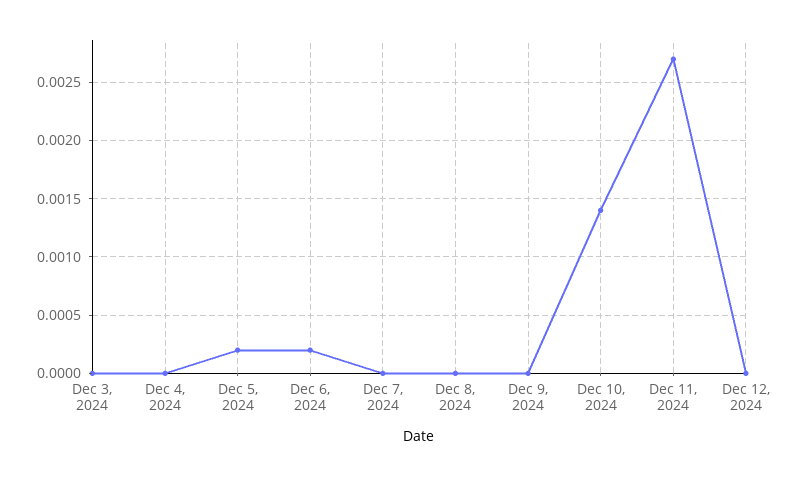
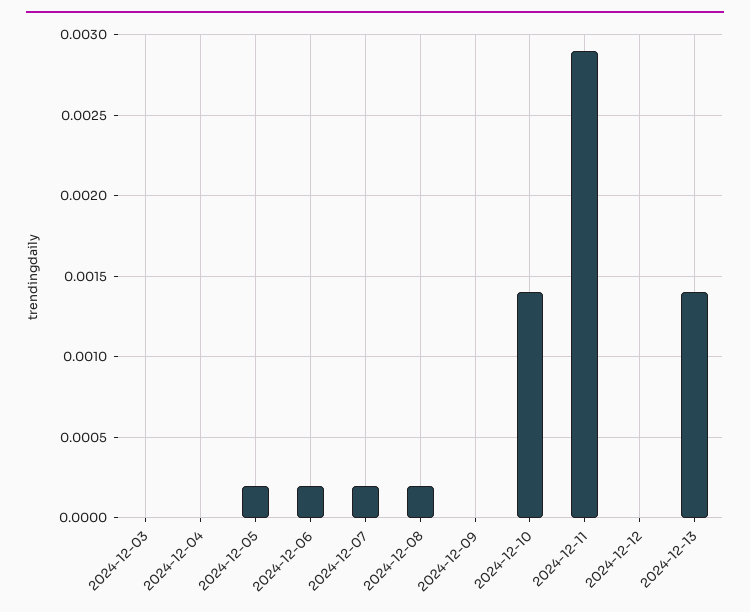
Dec 7, 2024: 0 -> 0.0002
Dec 8, 2024: 0 -> 0.0002
Dec 11, 2024: 0.0027 -> 0.0029
2024-12-13: none -> 0.0014

